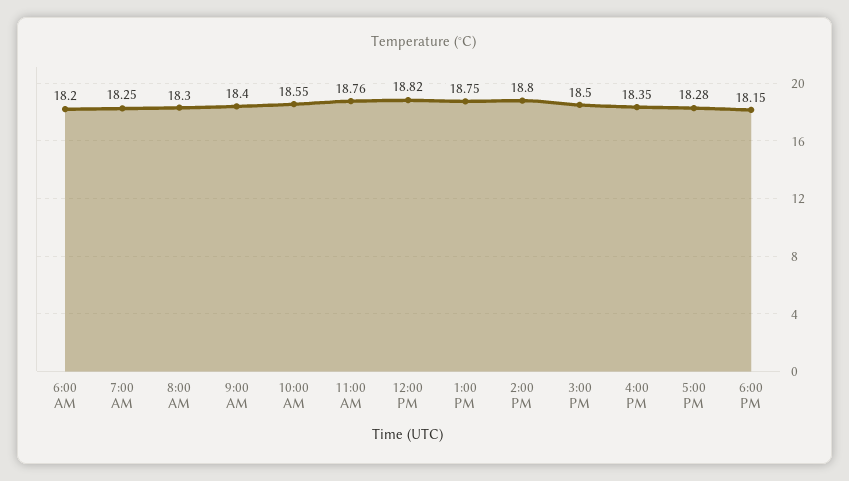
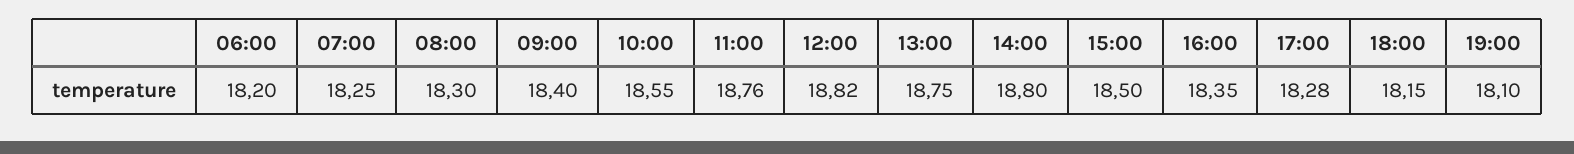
19:00: none -> 18.1

